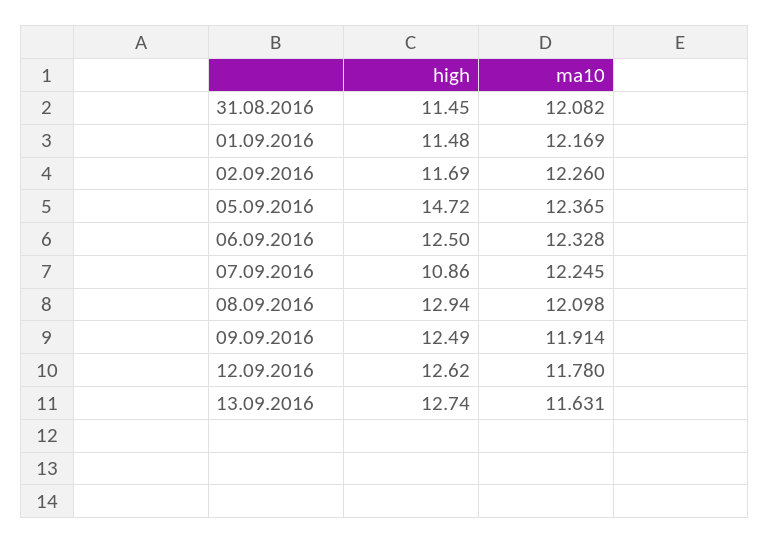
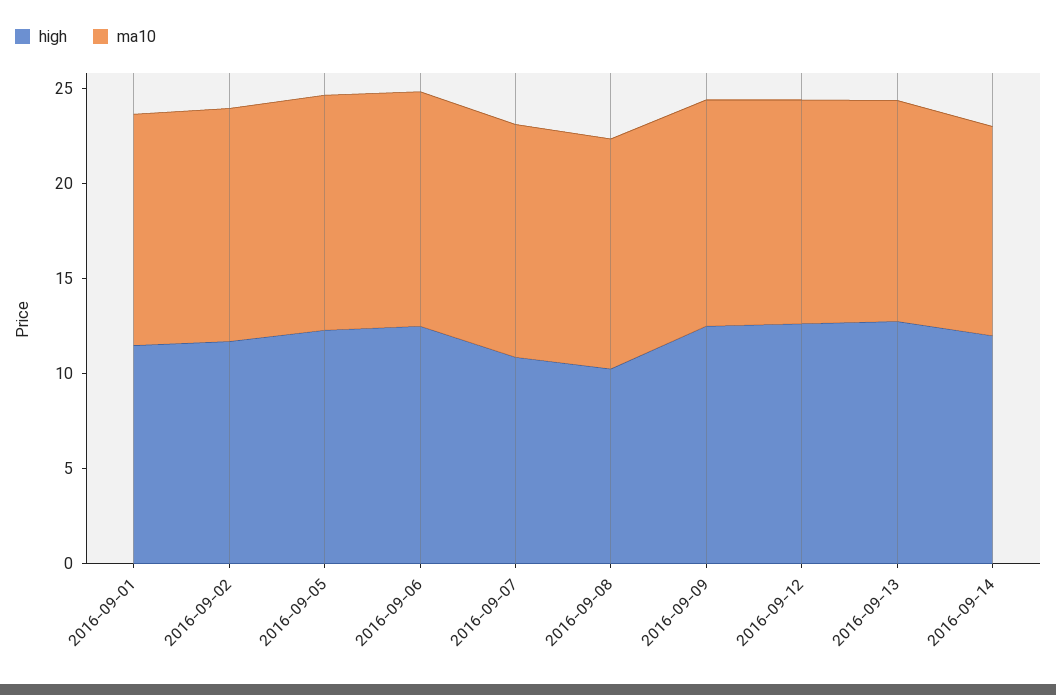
high, 31.08.2016: 11.45 -> none
ma10, 31.08.2016: 12.082 -> none
high, 05.09.2016: 14.72 -> 12
high, 08.09.2016: 12.94 -> 10
high, 2016-09-14: none -> 12
ma10, 2016-09-14: none -> 11

